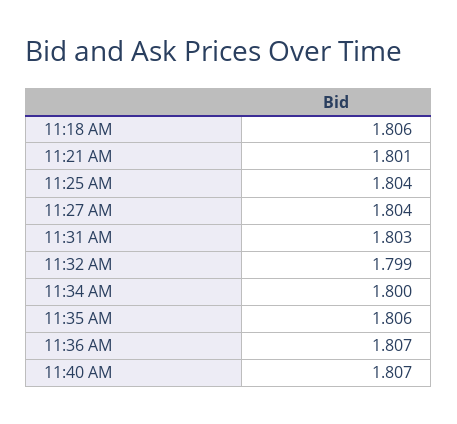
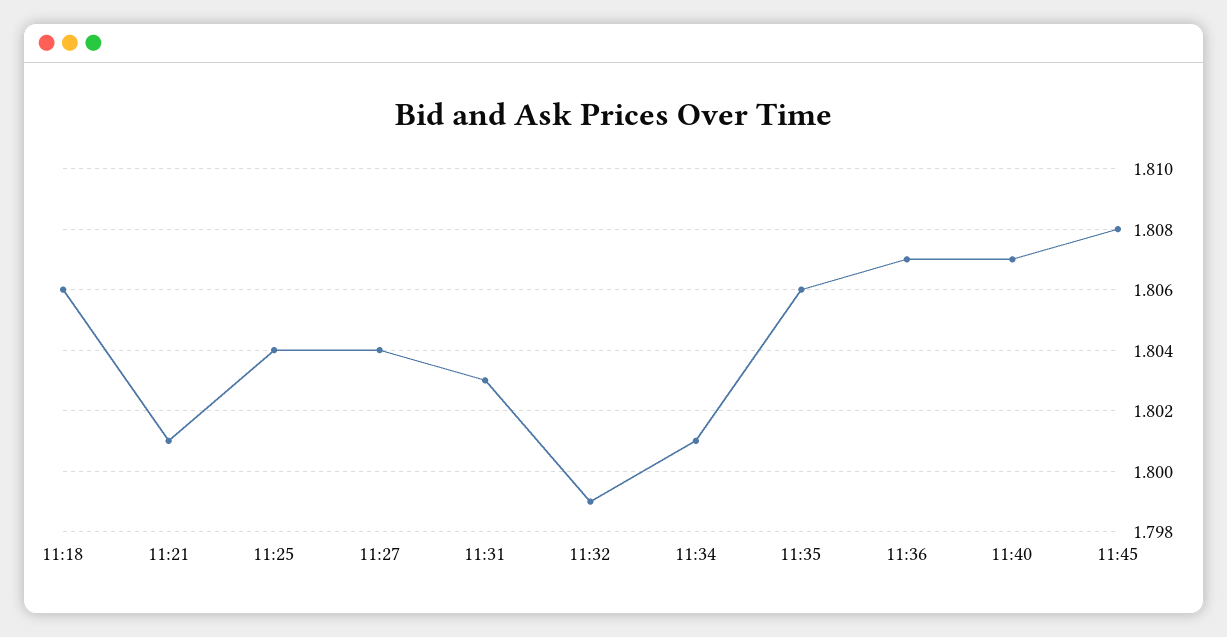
11:34 AM: 1.8 -> 1.801
11:45: none -> 1.808

